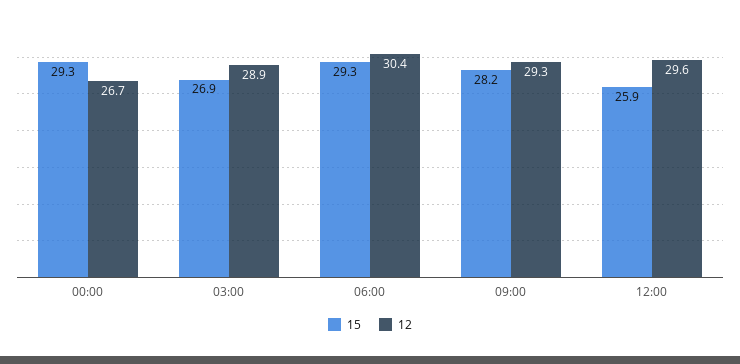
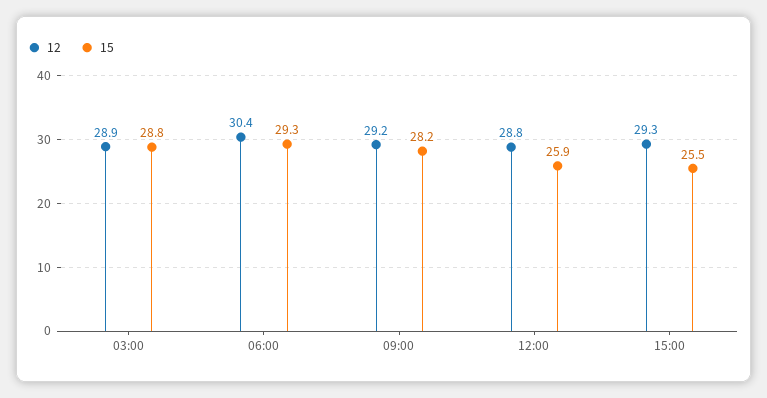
15, 00:00: 29.3 -> none
12, 00:00: 26.7 -> none
15, 03:00: 26.9 -> 28.8
12, 09:00: 29.3 -> 29.2
12, 12:00: 29.6 -> 28.8
12, 15:00: none -> 29.3
15, 15:00: none -> 25.5

